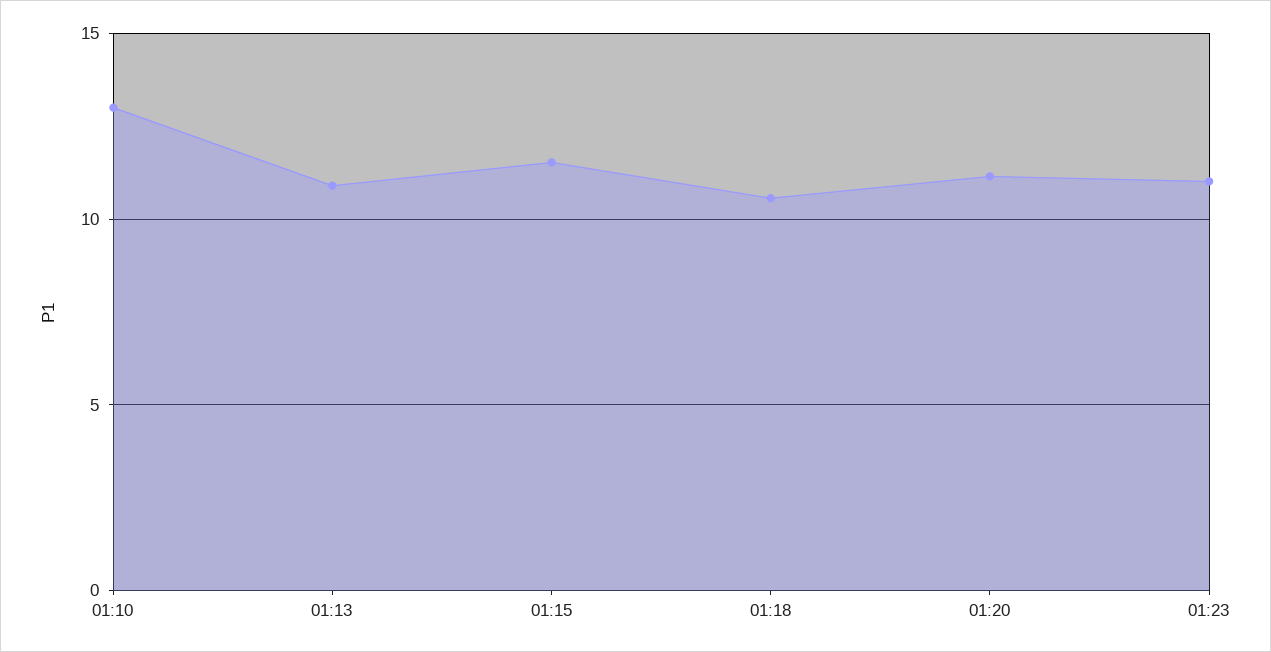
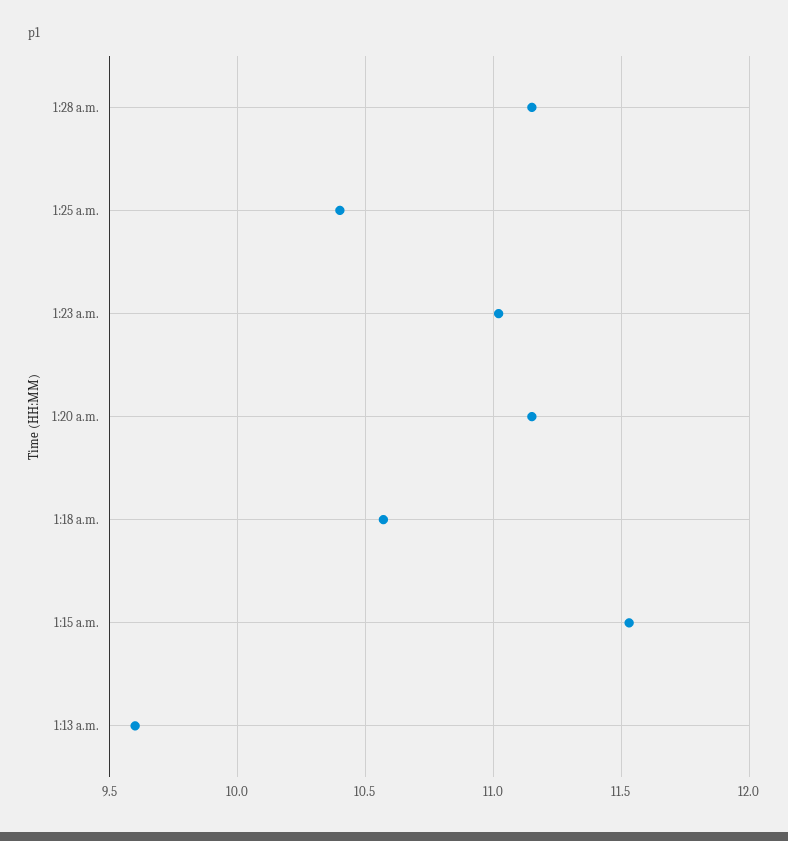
01:10: 13 -> none
01:13: 11 -> 9.6
1:28 a.m.: none -> 11.15
1:25 a.m.: none -> 10.4

